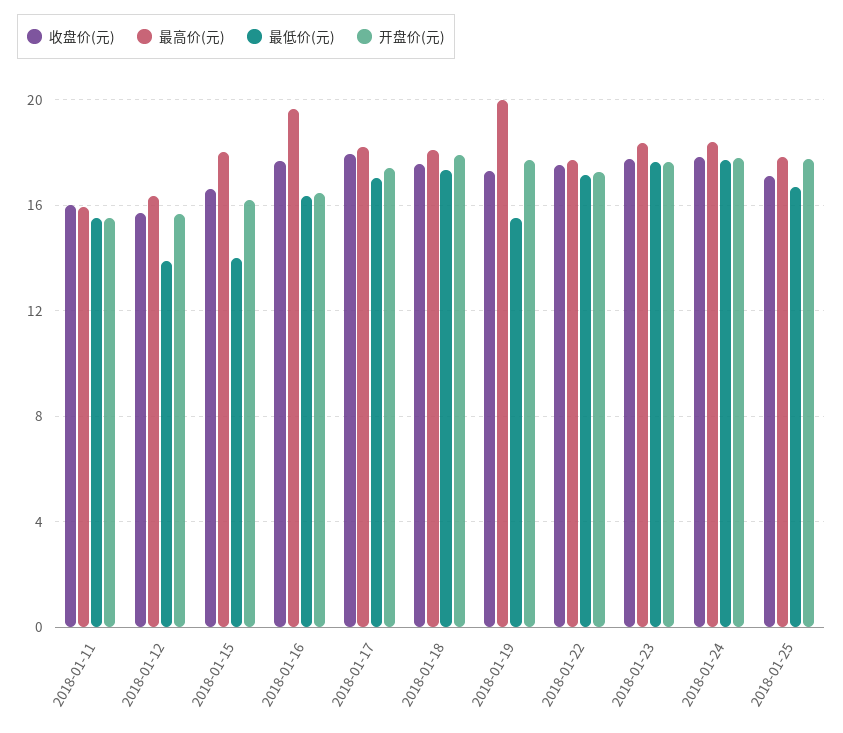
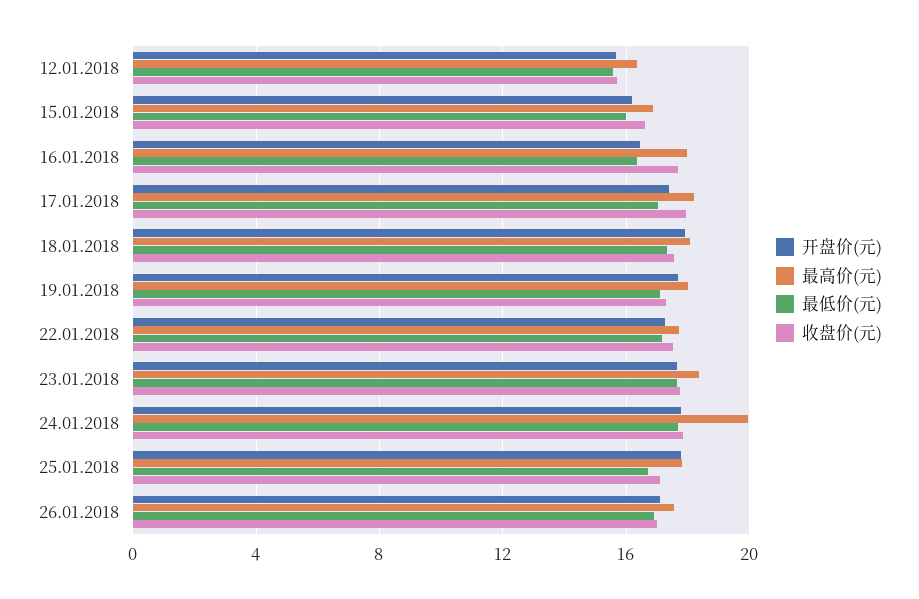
收盘价(元), 2018-01-11: 16 -> none
最高价(元), 2018-01-11: 16 -> none
最低价(元), 2018-01-11: 15.5 -> none
开盘价(元), 2018-01-11: 15.5 -> none
最低价(元), 2018-01-12: 14 -> 15.5
最高价(元), 2018-01-15: 18 -> 17
最低价(元), 2018-01-15: 14 -> 16
最高价(元), 2018-01-16: 19.5 -> 18
最高价(元), 2018-01-19: 20 -> 18
最低价(元), 2018-01-19: 15.5 -> 17
最高价(元), 2018-01-24: 18.5 -> 20
开盘价(元), 26.01.2018: none -> 17
最高价(元), 26.01.2018: none -> 17.5
最低价(元), 26.01.2018: none -> 17
收盘价(元), 26.01.2018: none -> 17

